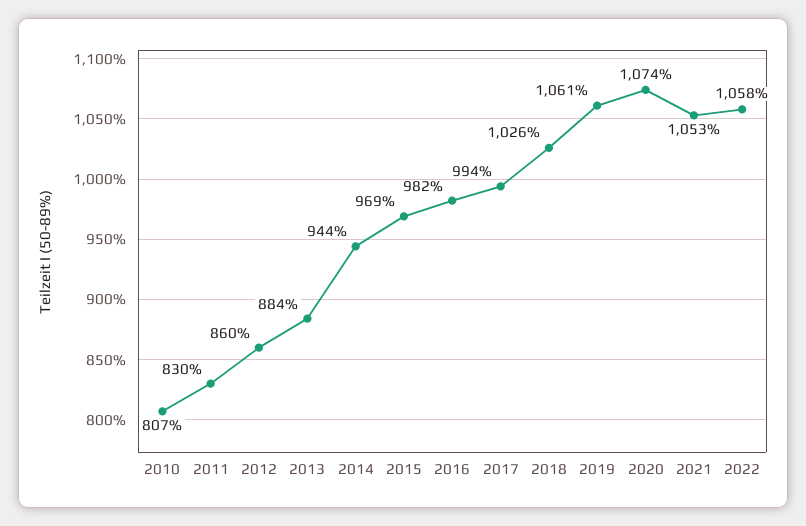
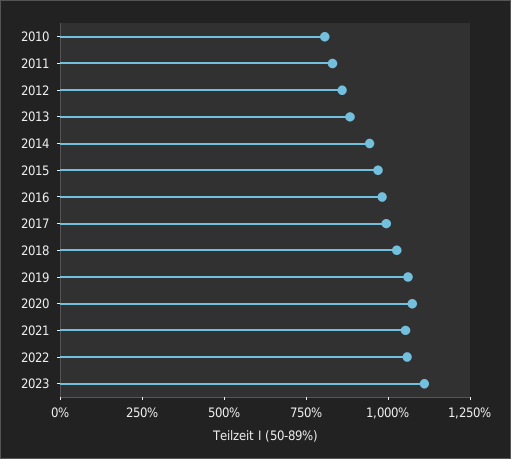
2023: none -> 1100

